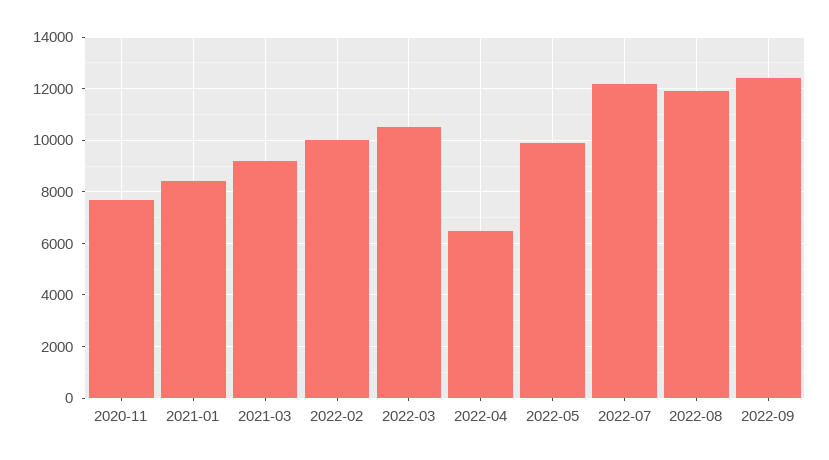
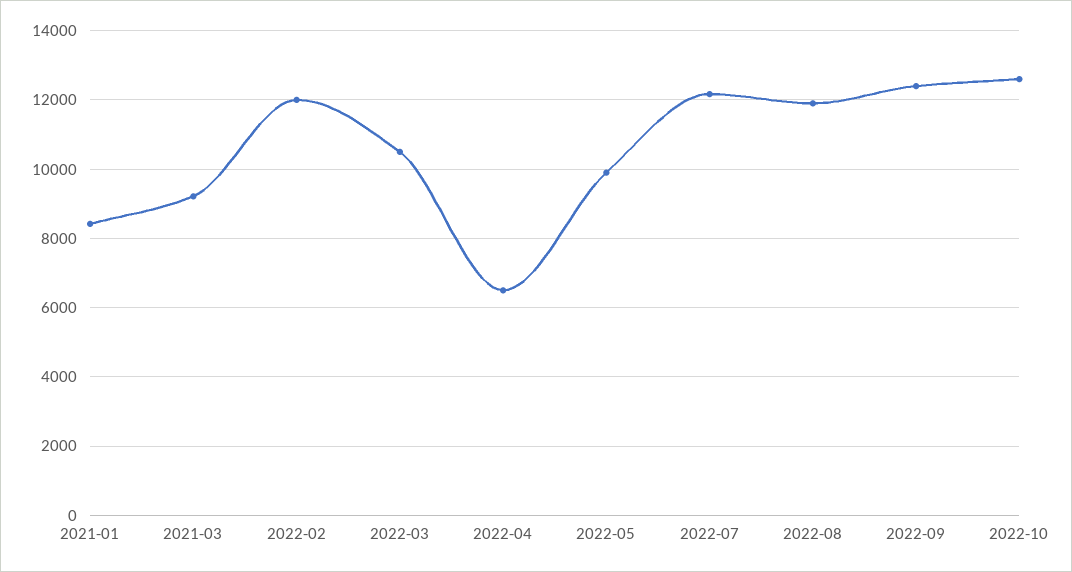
2020-11: 7750 -> none
2022-02: 10000 -> 12000
2022-10: none -> 12600

